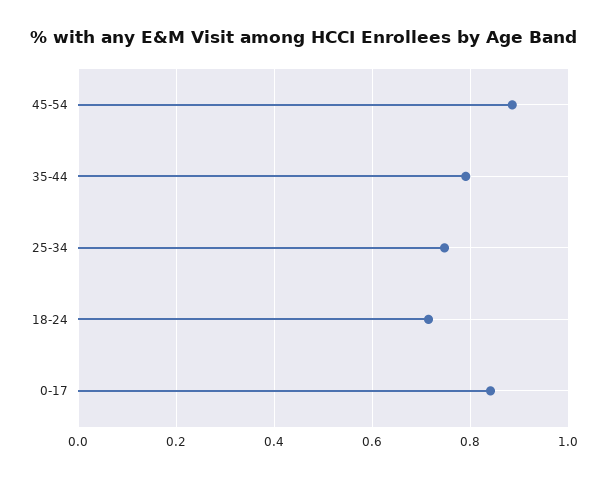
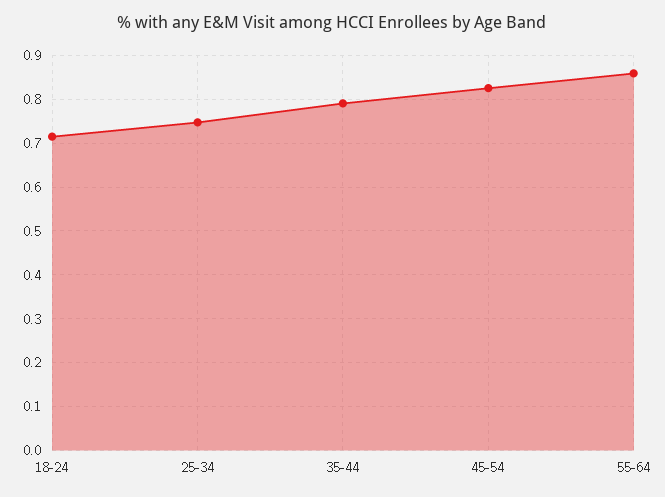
45-54: 0.88 -> 0.82
0-17: 0.84 -> none
55-64: none -> 0.86

